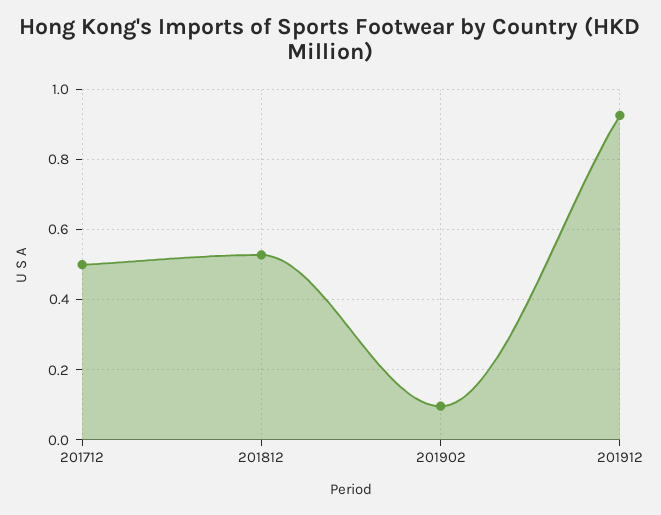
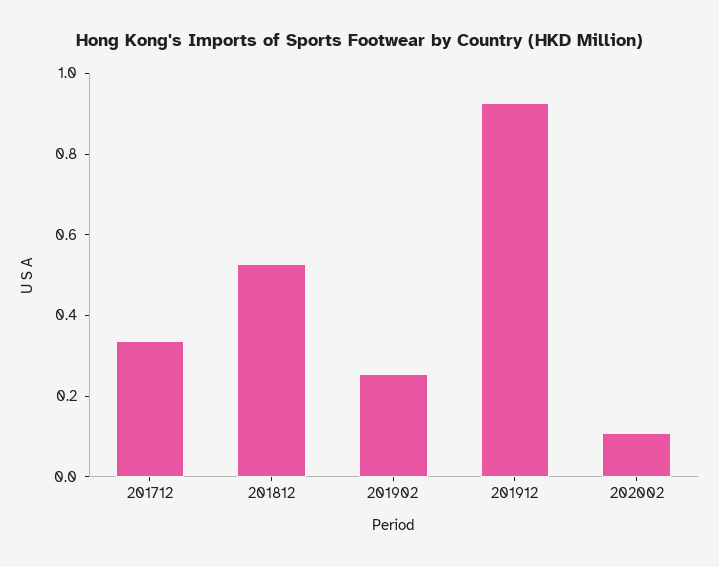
201712: 0.5 -> 0.35
201902: 0.1 -> 0.25
202002: none -> 0.1

